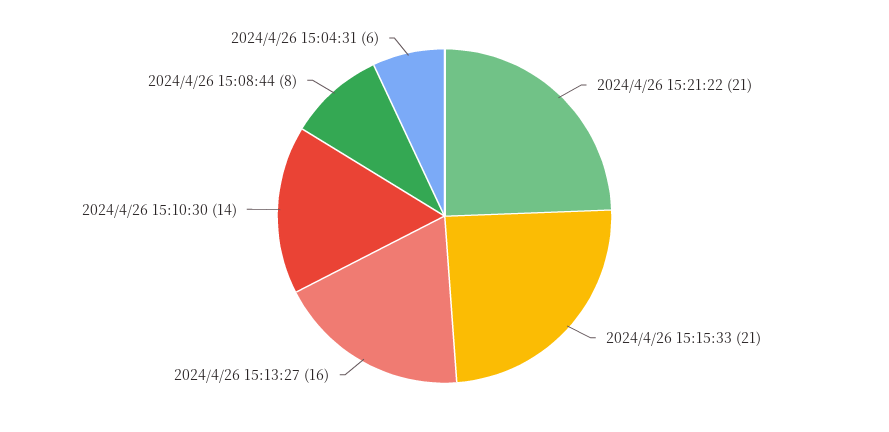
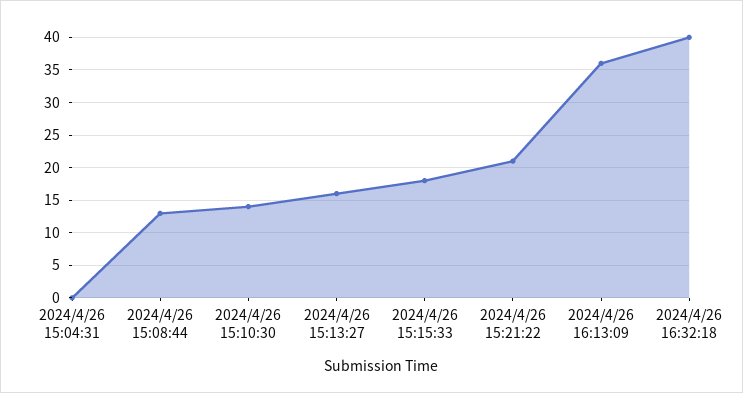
2024/4/26 15:15:33: 21 -> 18
2024/4/26 15:08:44: 8 -> 13
2024/4/26 15:04:31: 6 -> 0
2024/4/26 16:13:09: none -> 36
2024/4/26 16:32:18: none -> 40

